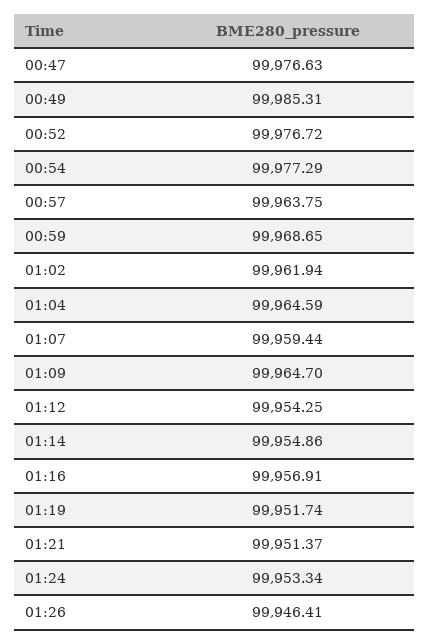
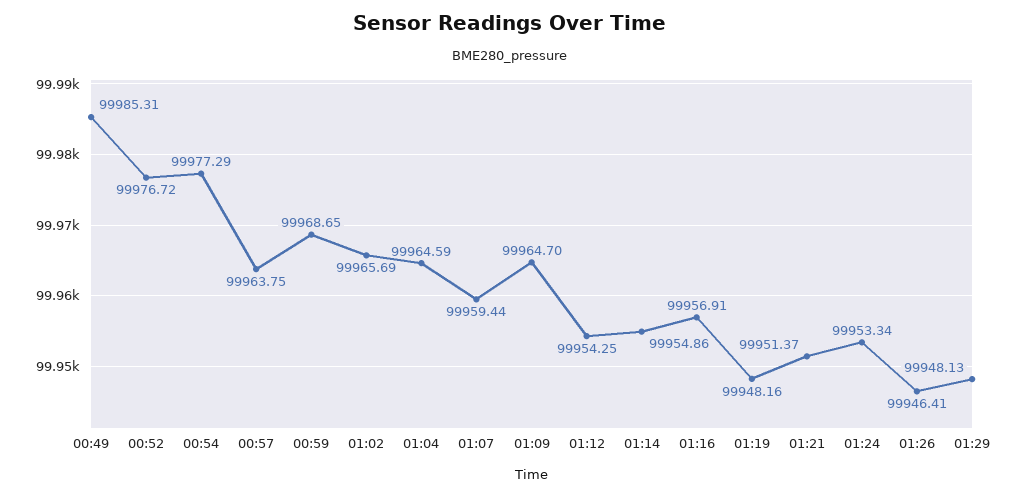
00:47: 99976.63 -> none
01:02: 99961.94 -> 99965.69
01:19: 99951.74 -> 99948.16
01:29: none -> 99948.13

